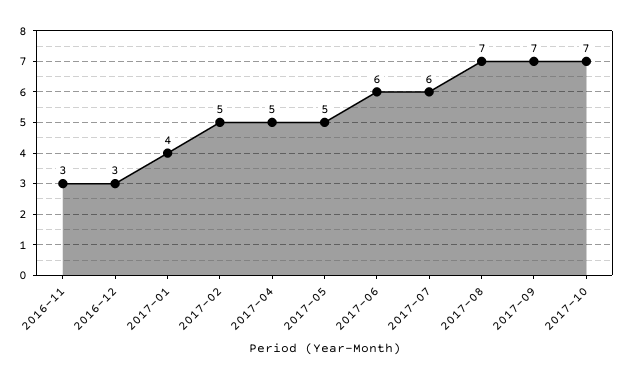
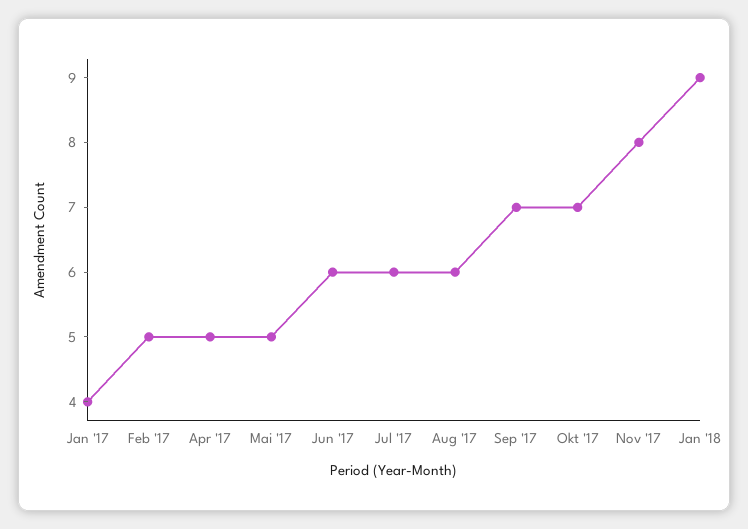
2016-11: 3 -> none
2016-12: 3 -> none
2017-08: 7 -> 6
Nov '17: none -> 8
Jan '18: none -> 9

